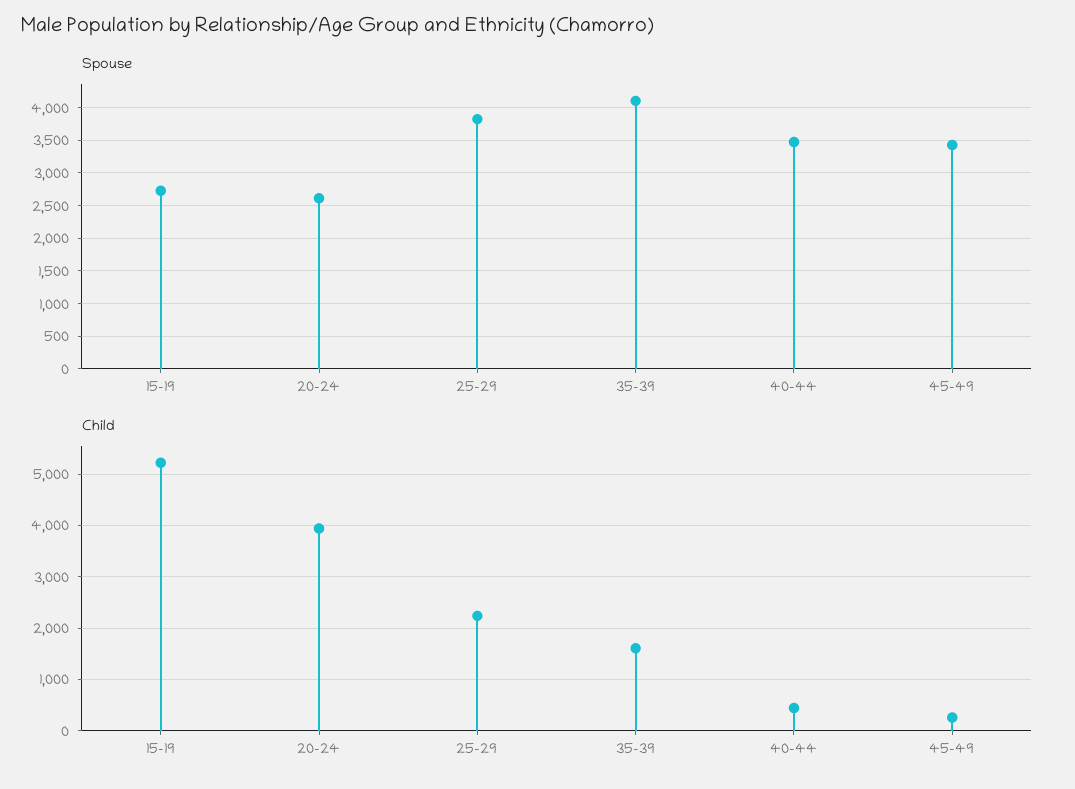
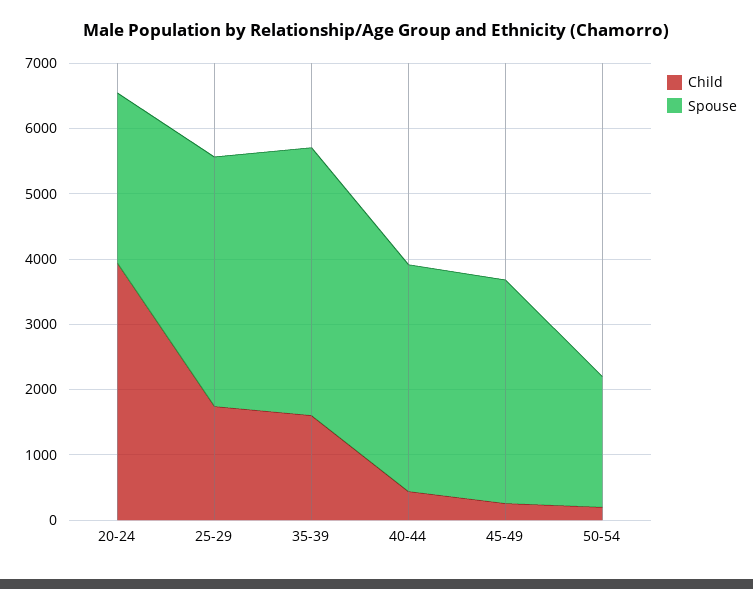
Spouse, 15-19: 2700 -> none
Child, 15-19: 5200 -> none
Child, 25-29: 2200 -> 1800
Child, 50-54: none -> 200
Spouse, 50-54: none -> 2000

